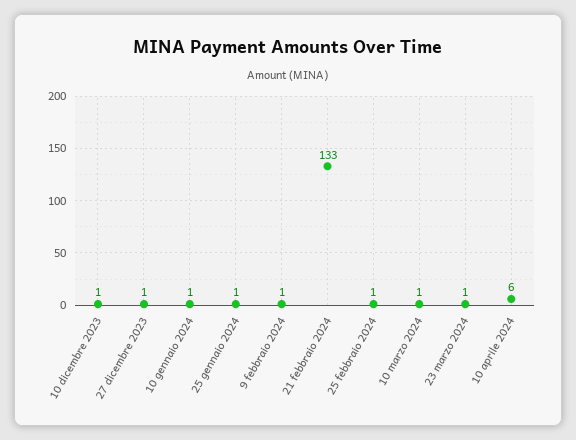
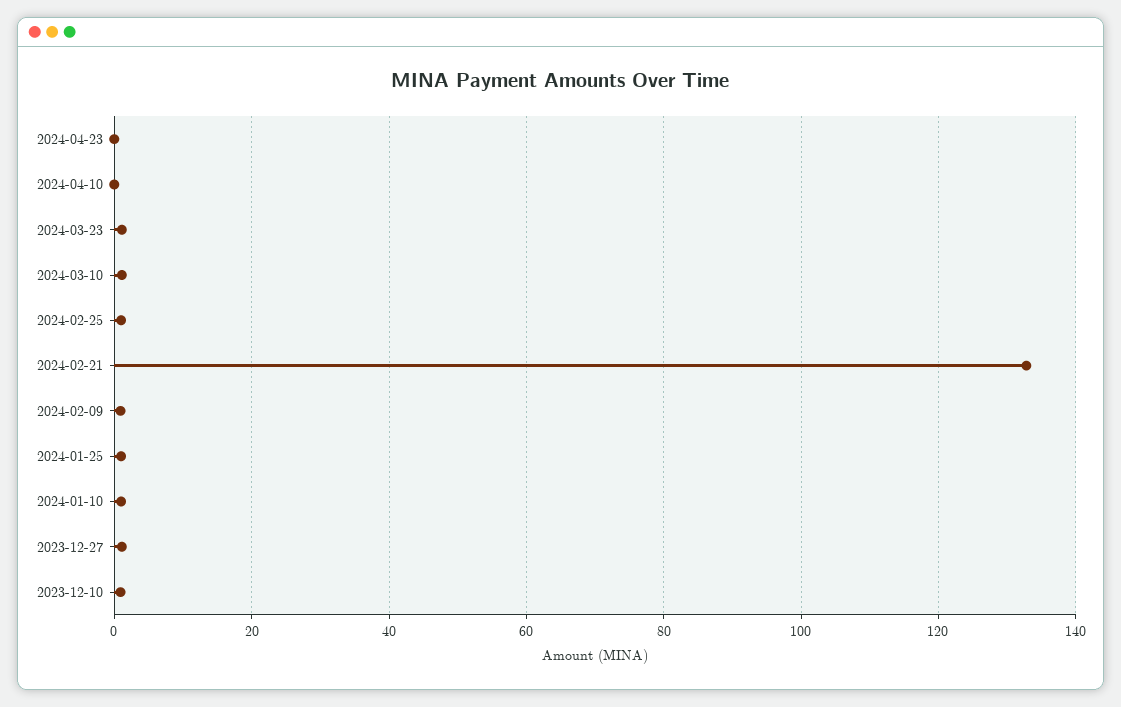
10 aprile 2024: 6 -> 0
2024-04-23: none -> 0

